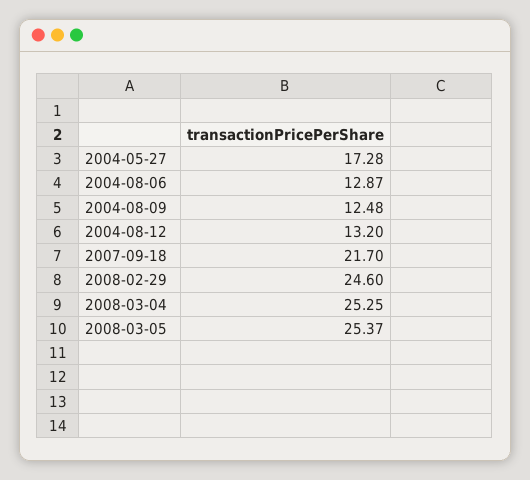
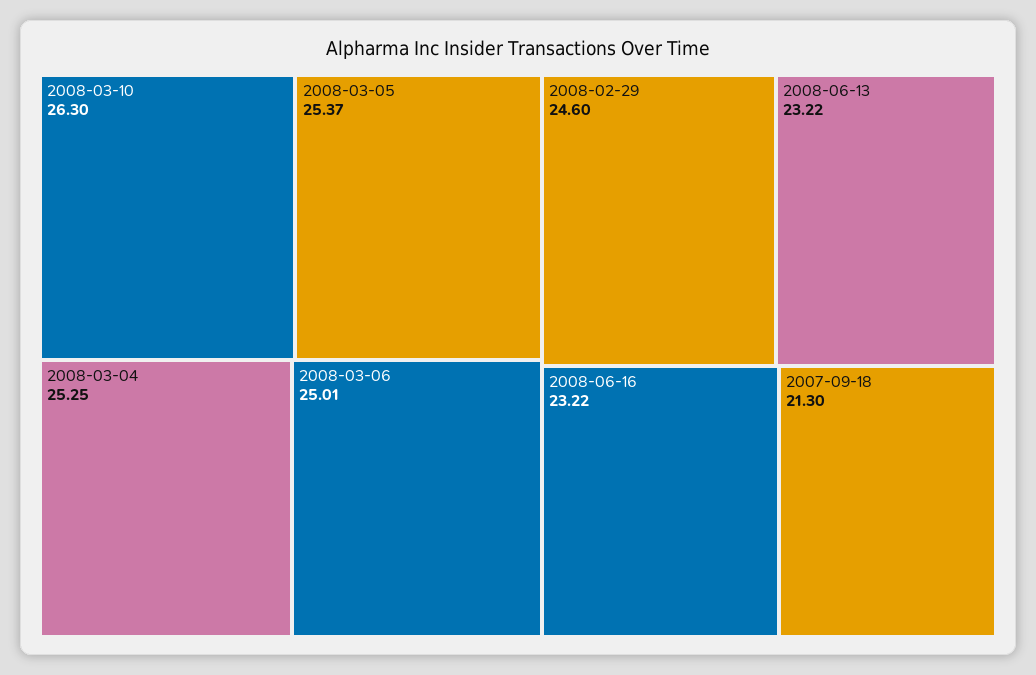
2004-05-27: 17.28 -> none
2004-08-06: 12.87 -> none
2004-08-09: 12.48 -> none
2004-08-12: 13.2 -> none
2007-09-18: 21.7 -> 21.3
2008-03-10: none -> 26.3
2008-03-06: none -> 25.01
2008-06-13: none -> 23.22
2008-06-16: none -> 23.22

